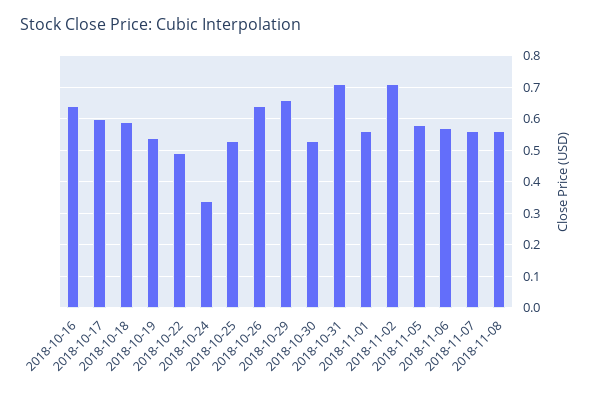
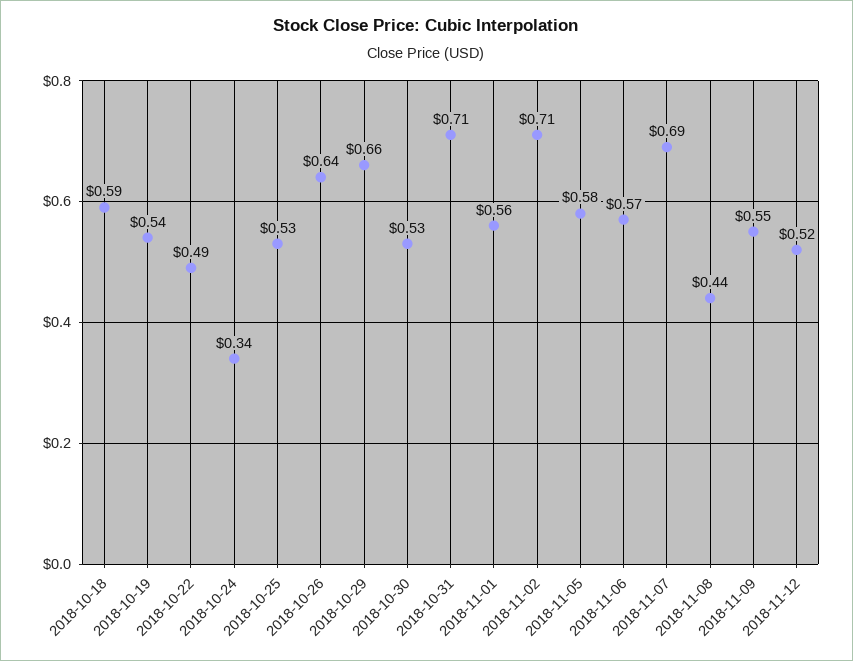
2018-10-16: 0.65 -> none
2018-10-17: 0.6 -> none
2018-11-07: 0.55 -> 0.69
2018-11-08: 0.55 -> 0.44
2018-11-09: none -> 0.55
2018-11-12: none -> 0.52

